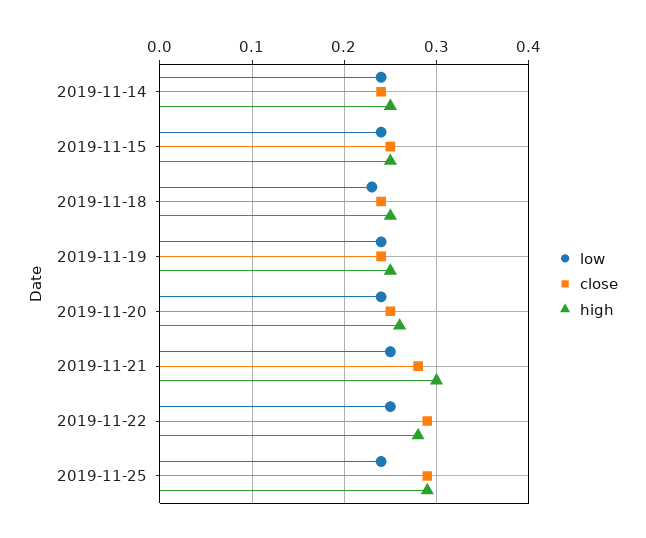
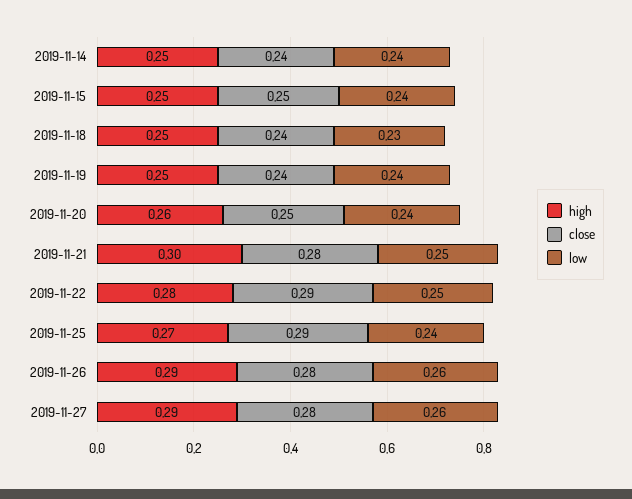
high, 2019-11-25: 0.29 -> 0.27
high, 2019-11-26: none -> 0.29
close, 2019-11-26: none -> 0.28
low, 2019-11-26: none -> 0.26
high, 2019-11-27: none -> 0.29
close, 2019-11-27: none -> 0.28
low, 2019-11-27: none -> 0.26

